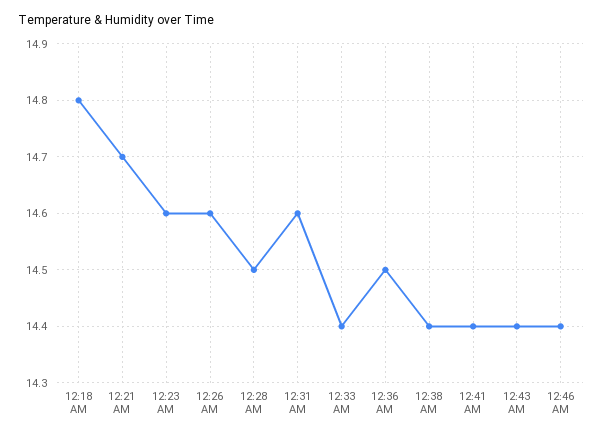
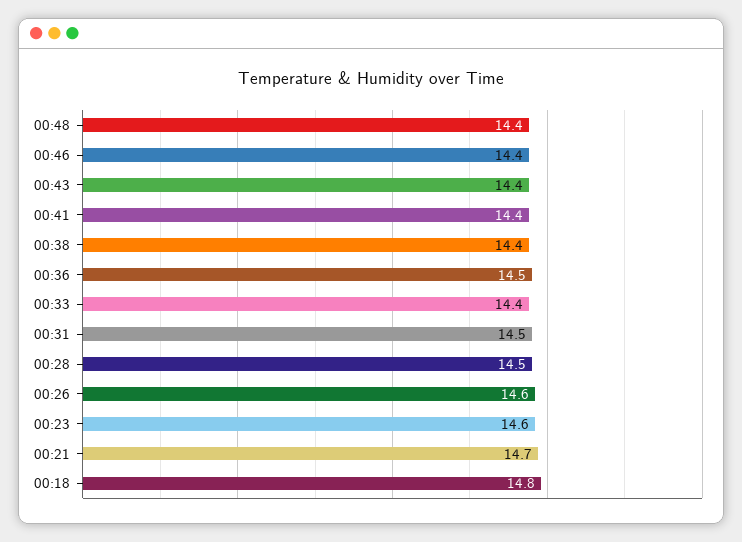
12:31 AM: 14.6 -> 14.5
00:48: none -> 14.4

